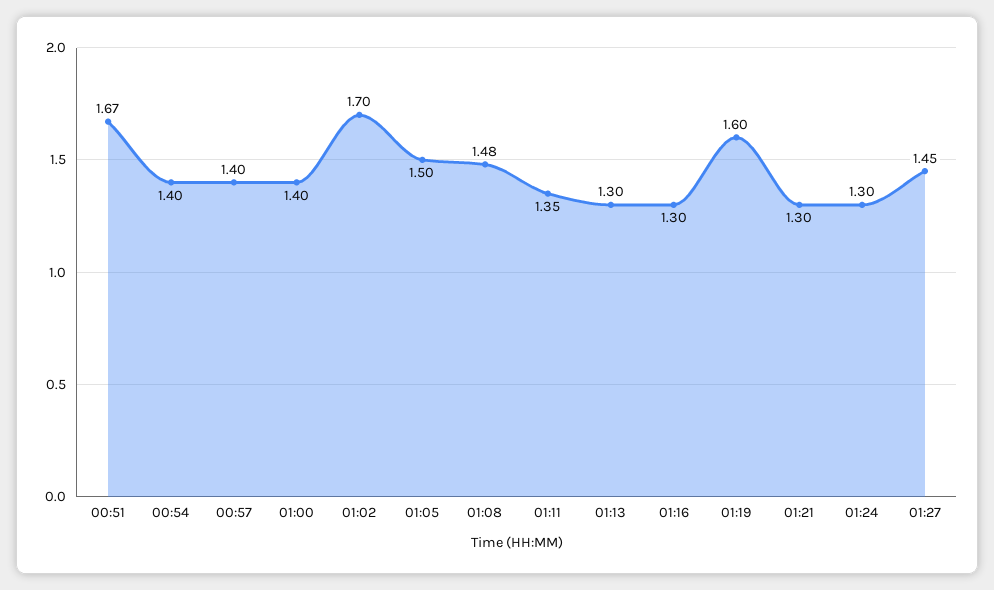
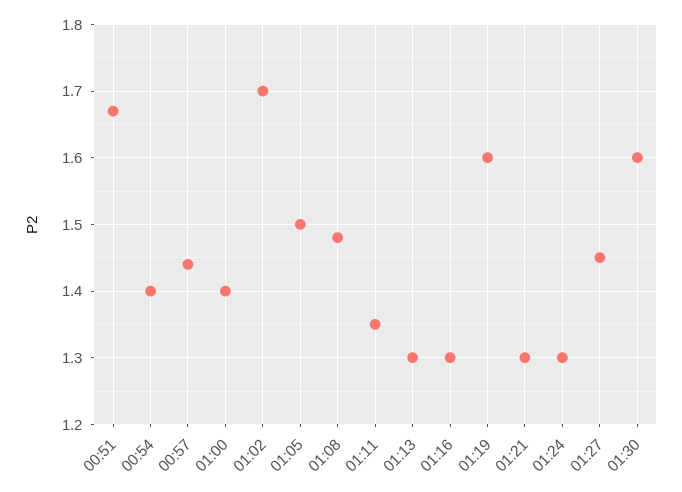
00:57: 1.4 -> 1.44
01:30: none -> 1.6

